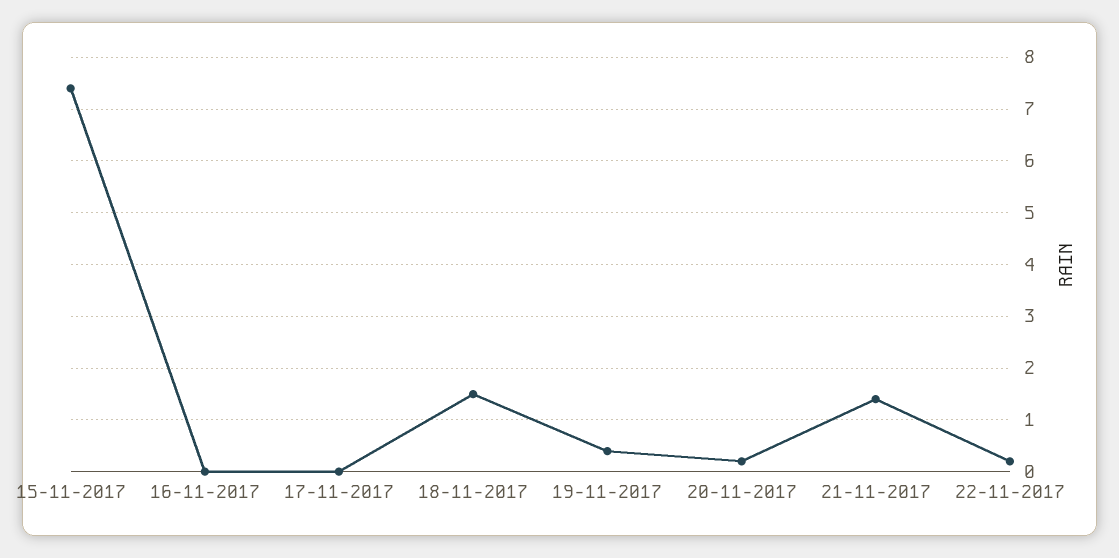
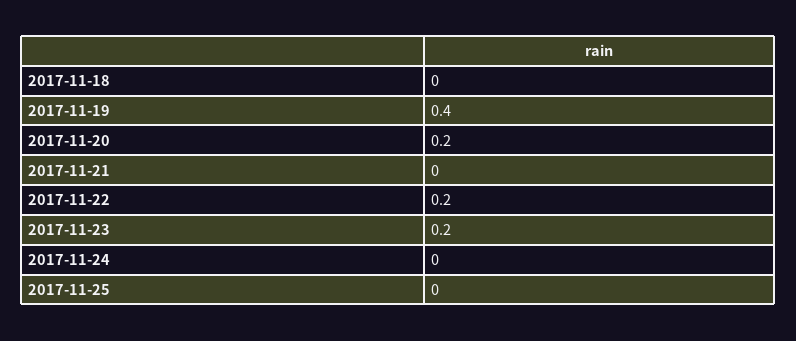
15-11-2017: 7.5 -> none
16-11-2017: 0 -> none
17-11-2017: 0 -> none
18-11-2017: 1.5 -> 0
21-11-2017: 1.5 -> 0
2017-11-23: none -> 0.2
2017-11-24: none -> 0
2017-11-25: none -> 0

